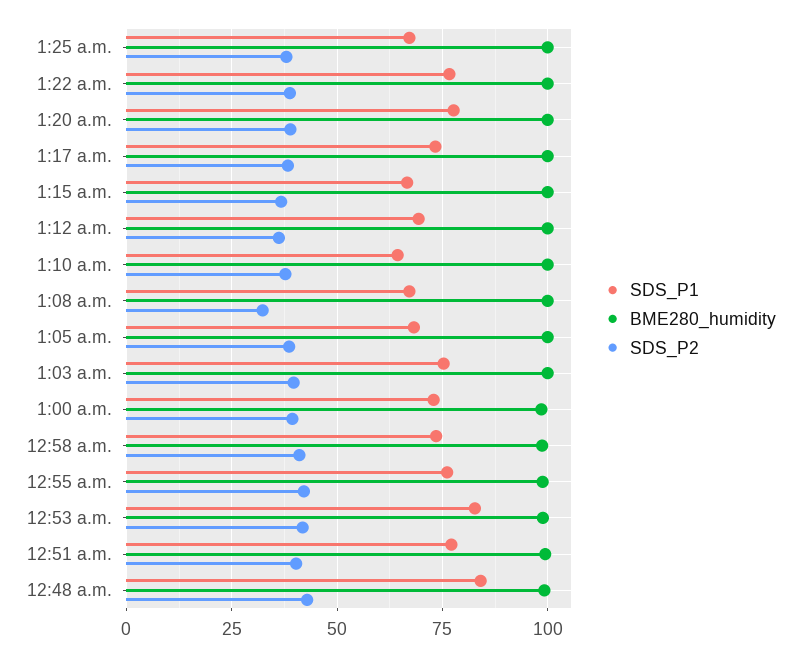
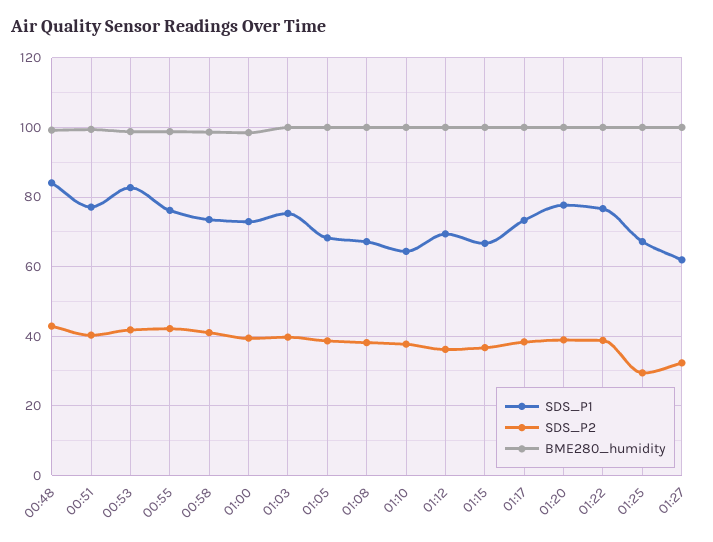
SDS_P2, 1:25 a.m.: 37.5 -> 30
SDS_P2, 1:08 a.m.: 32.5 -> 38
SDS_P1, 01:27: none -> 62
SDS_P2, 01:27: none -> 32
BME280_humidity, 01:27: none -> 100

